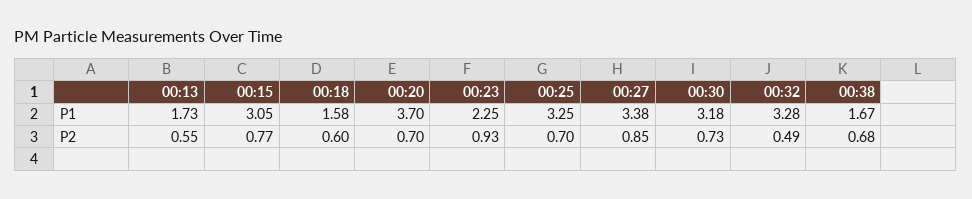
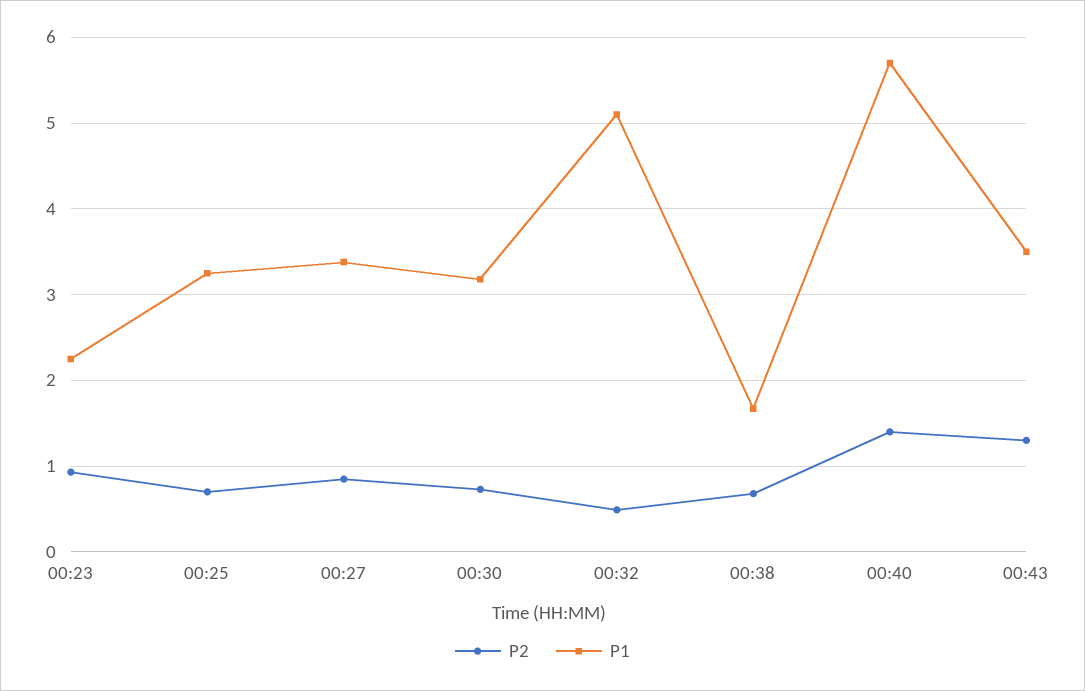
P1, 00:13: 1.73 -> none
P1, 00:15: 3.05 -> none
P1, 00:18: 1.58 -> none
P1, 00:20: 3.7 -> none
P1, 00:32: 3.28 -> 5.1
P2, 00:13: 0.55 -> none
P2, 00:15: 0.77 -> none
P2, 00:18: 0.6 -> none
P2, 00:20: 0.7 -> none
P2, 00:40: none -> 1.4
P1, 00:40: none -> 5.7
P2, 00:43: none -> 1.3
P1, 00:43: none -> 3.5

